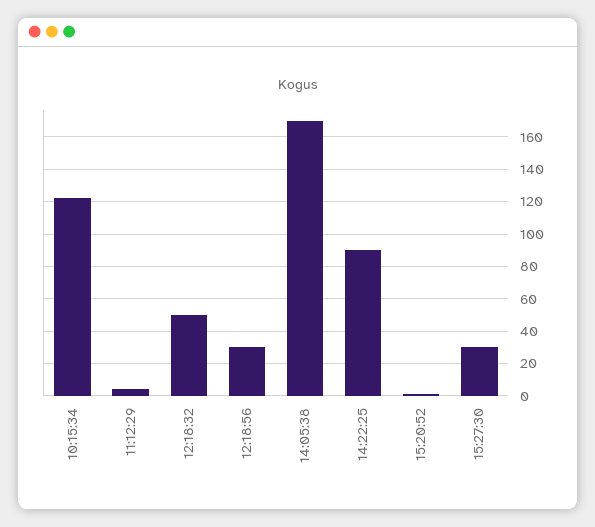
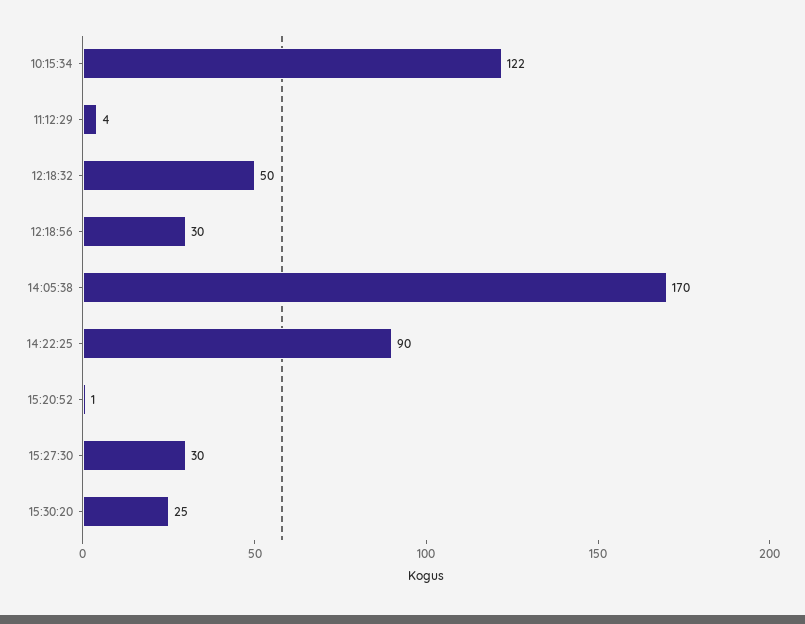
15:30:20: none -> 25

